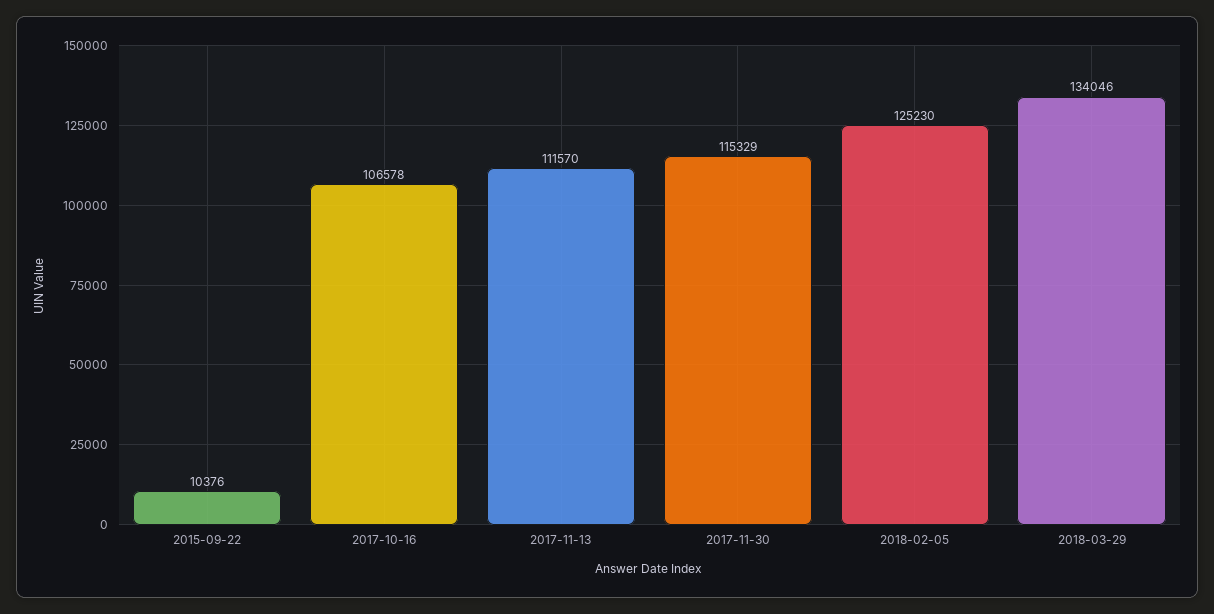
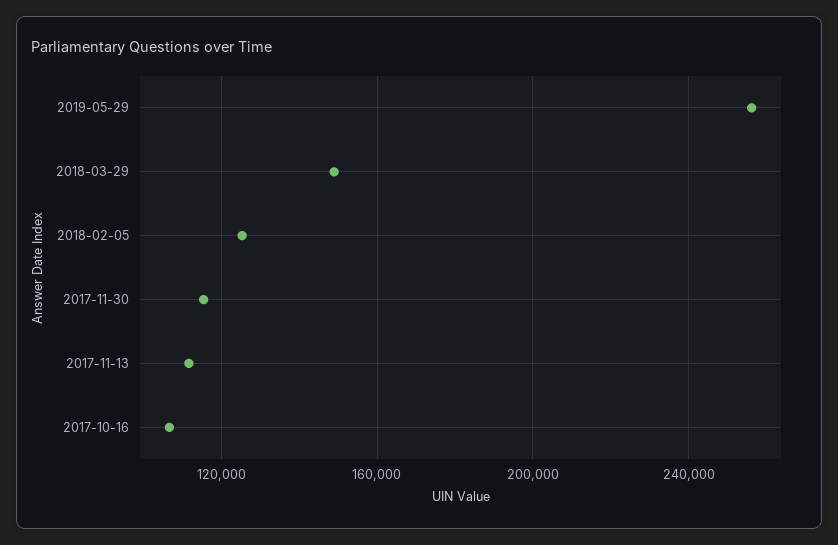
2015-09-22: 10376 -> none
2018-03-29: 134046 -> 150000
2019-05-29: none -> 255000

